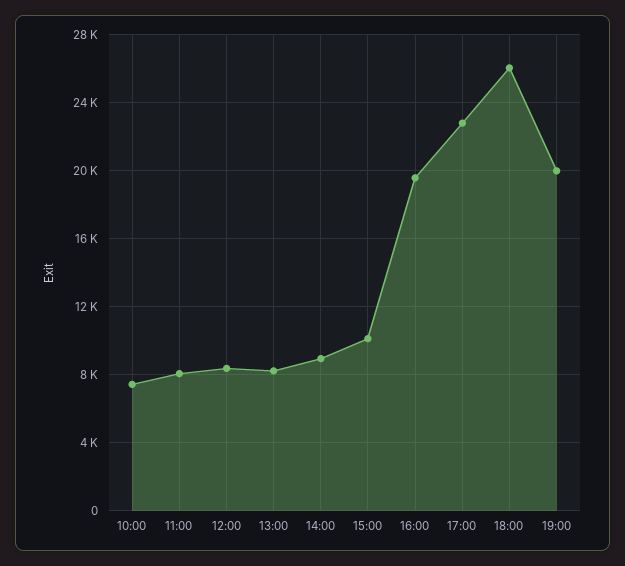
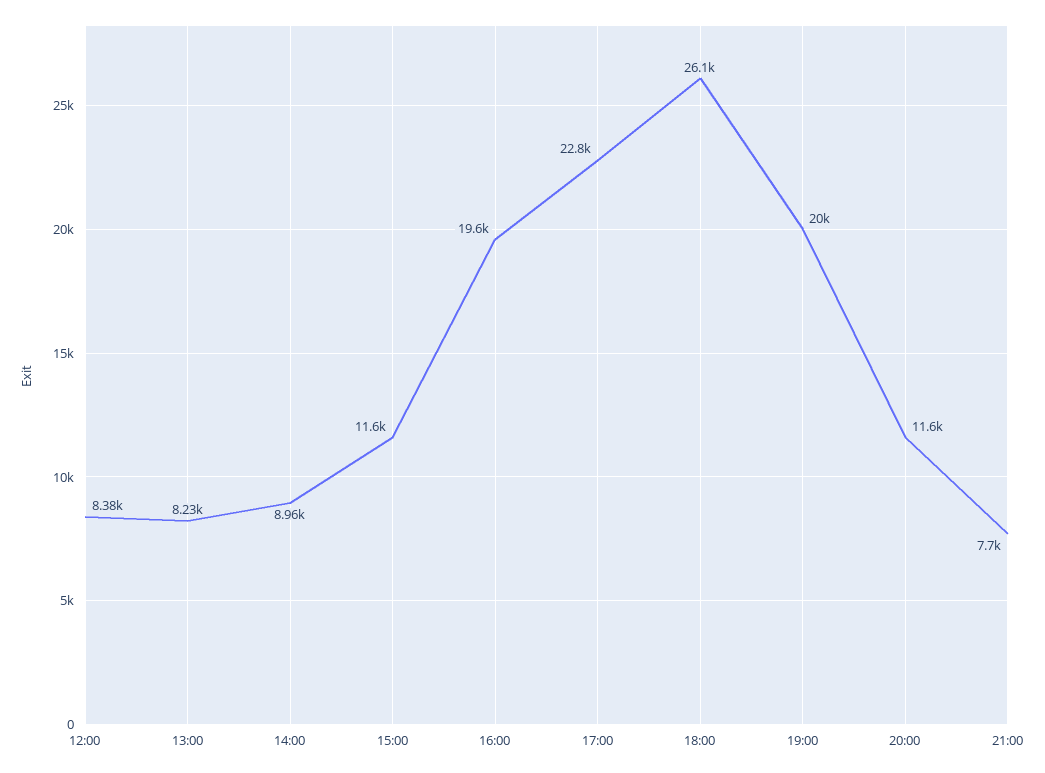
10:00: 7500 -> none
11:00: 8000 -> none
15:00: 10000 -> 11600
20:00: none -> 11600
21:00: none -> 7700

